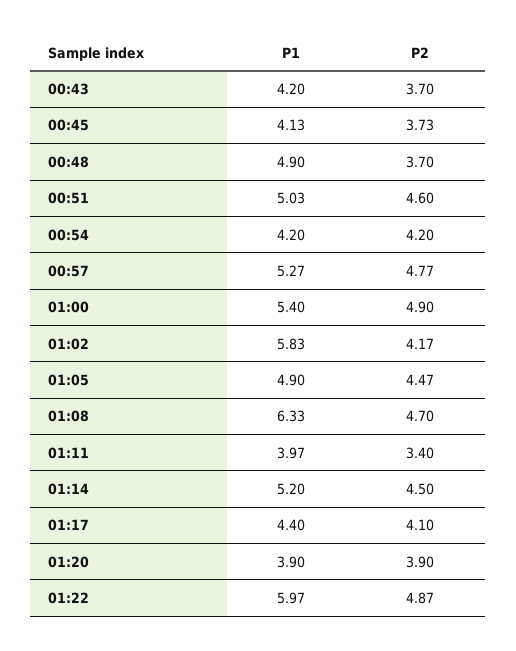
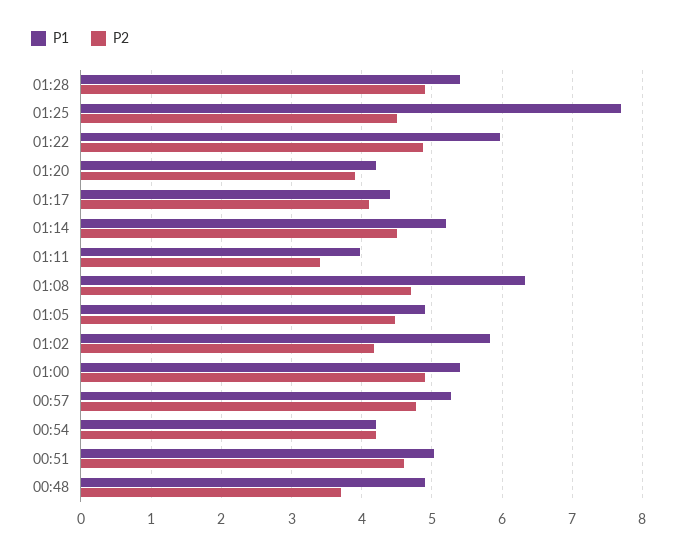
P1, 00:43: 4.2 -> none
P2, 00:43: 3.7 -> none
P1, 00:45: 4.13 -> none
P2, 00:45: 3.73 -> none
P1, 01:20: 3.9 -> 4.2
P1, 01:28: none -> 5.4
P2, 01:28: none -> 4.9
P1, 01:25: none -> 7.7
P2, 01:25: none -> 4.5

